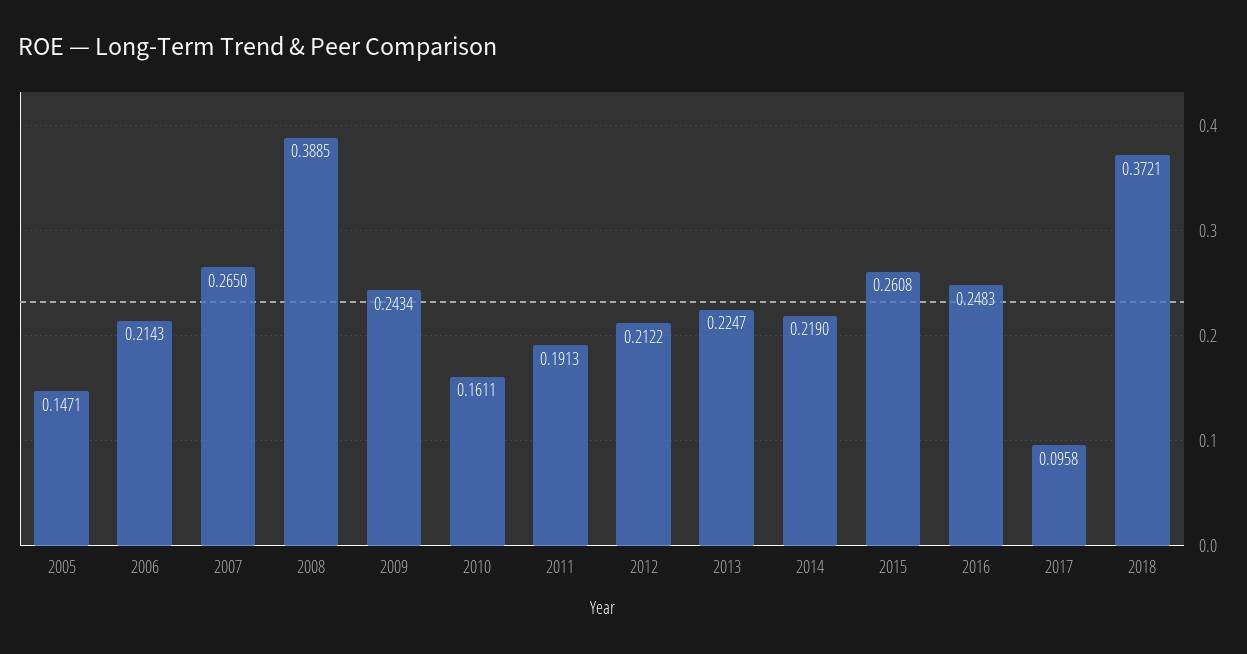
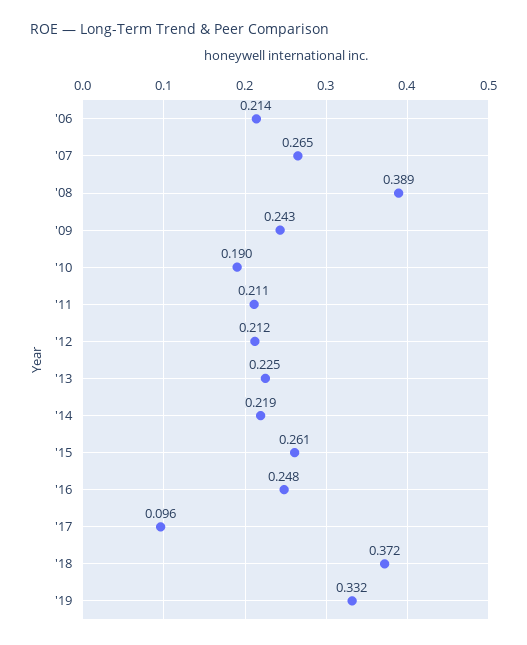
2005: 0.1471 -> none
2010: 0.1611 -> 0.19
2011: 0.1913 -> 0.211
'19: none -> 0.332

